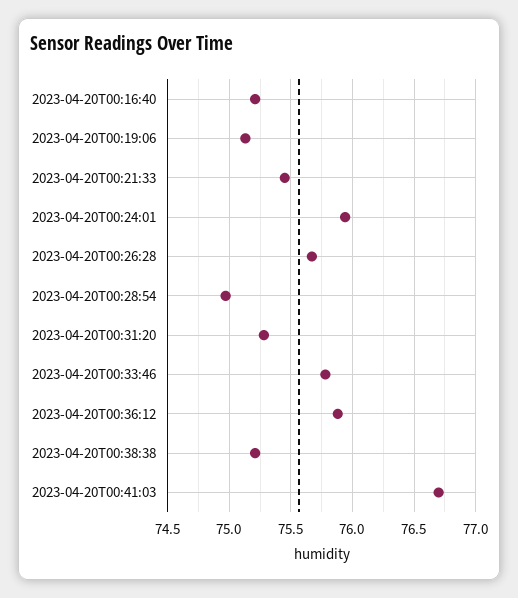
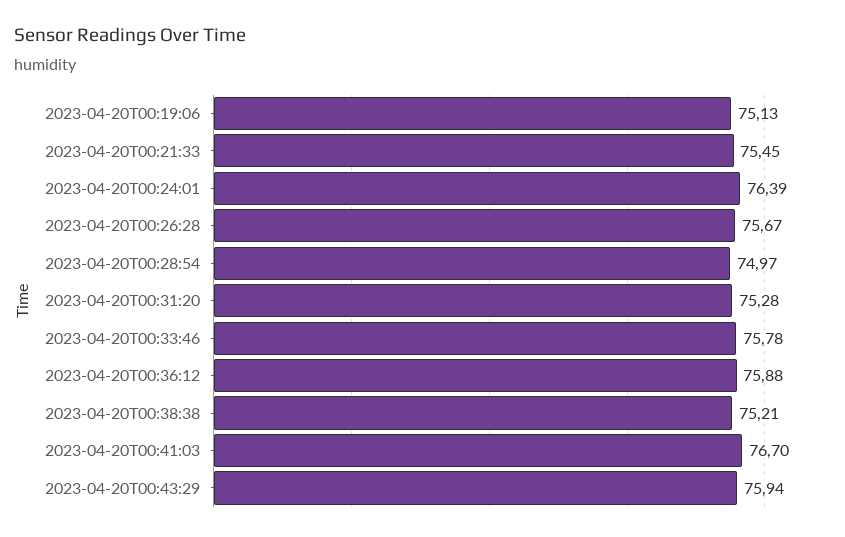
2023-04-20T00:16:40: 75.2 -> none
2023-04-20T00:24:01: 75.95 -> 76.39
2023-04-20T00:43:29: none -> 75.94

